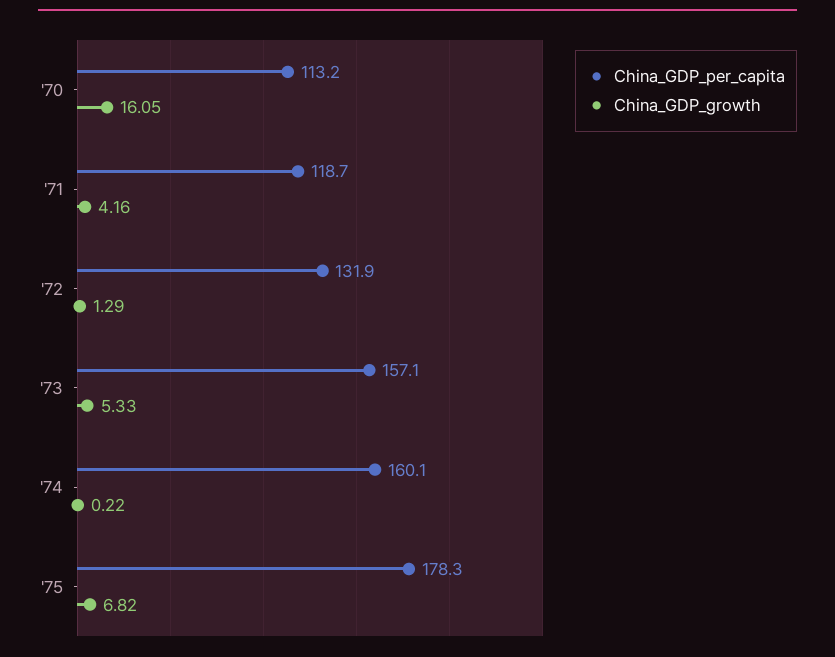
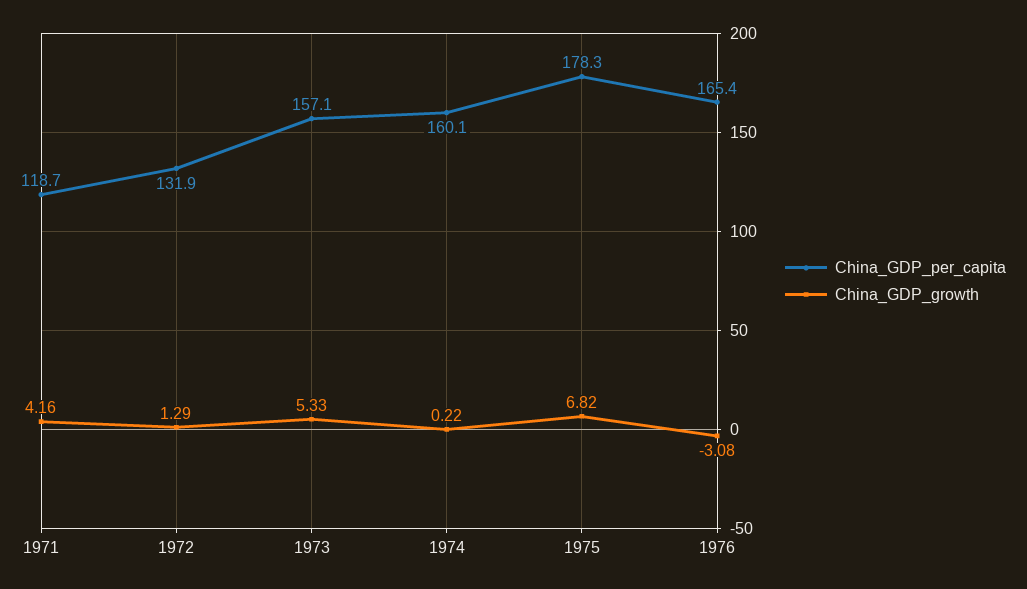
China_GDP_per_capita, '70: 113.2 -> none
China_GDP_growth, '70: 16.05 -> none
China_GDP_per_capita, 1976: none -> 165.4
China_GDP_growth, 1976: none -> -3.08

